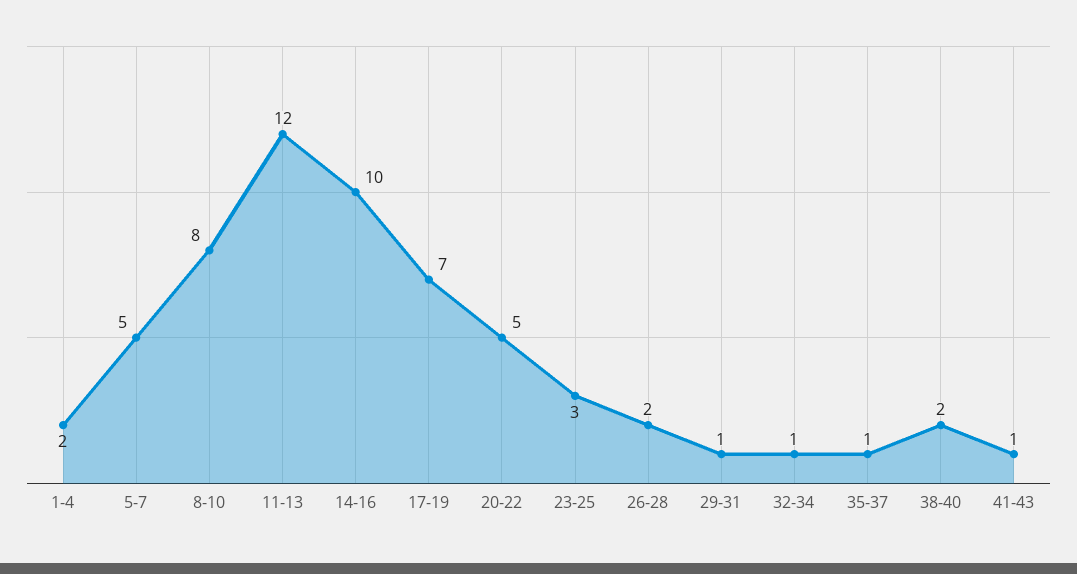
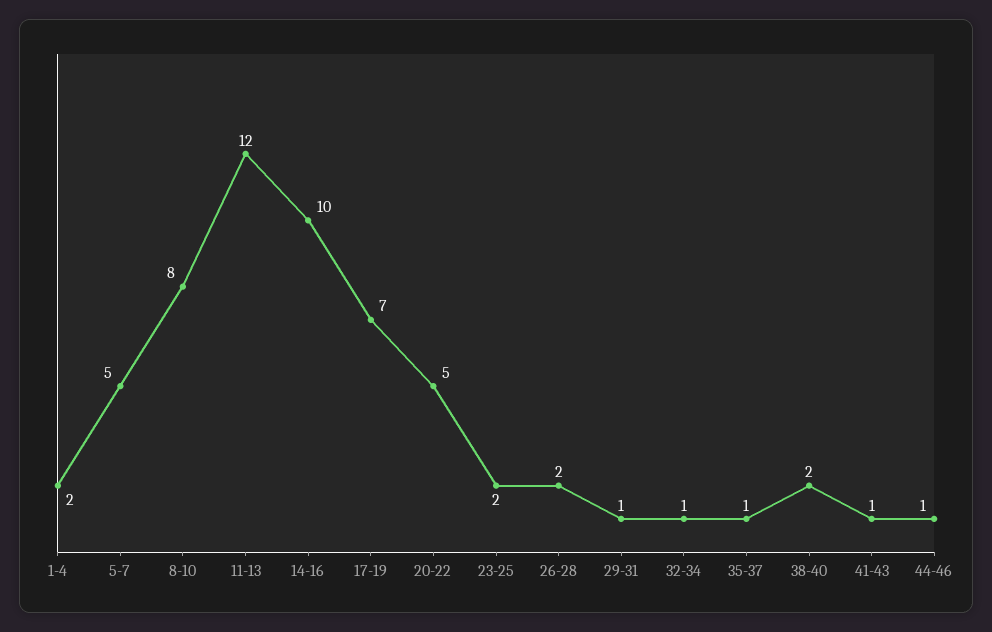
23-25: 3 -> 2
44-46: none -> 1

